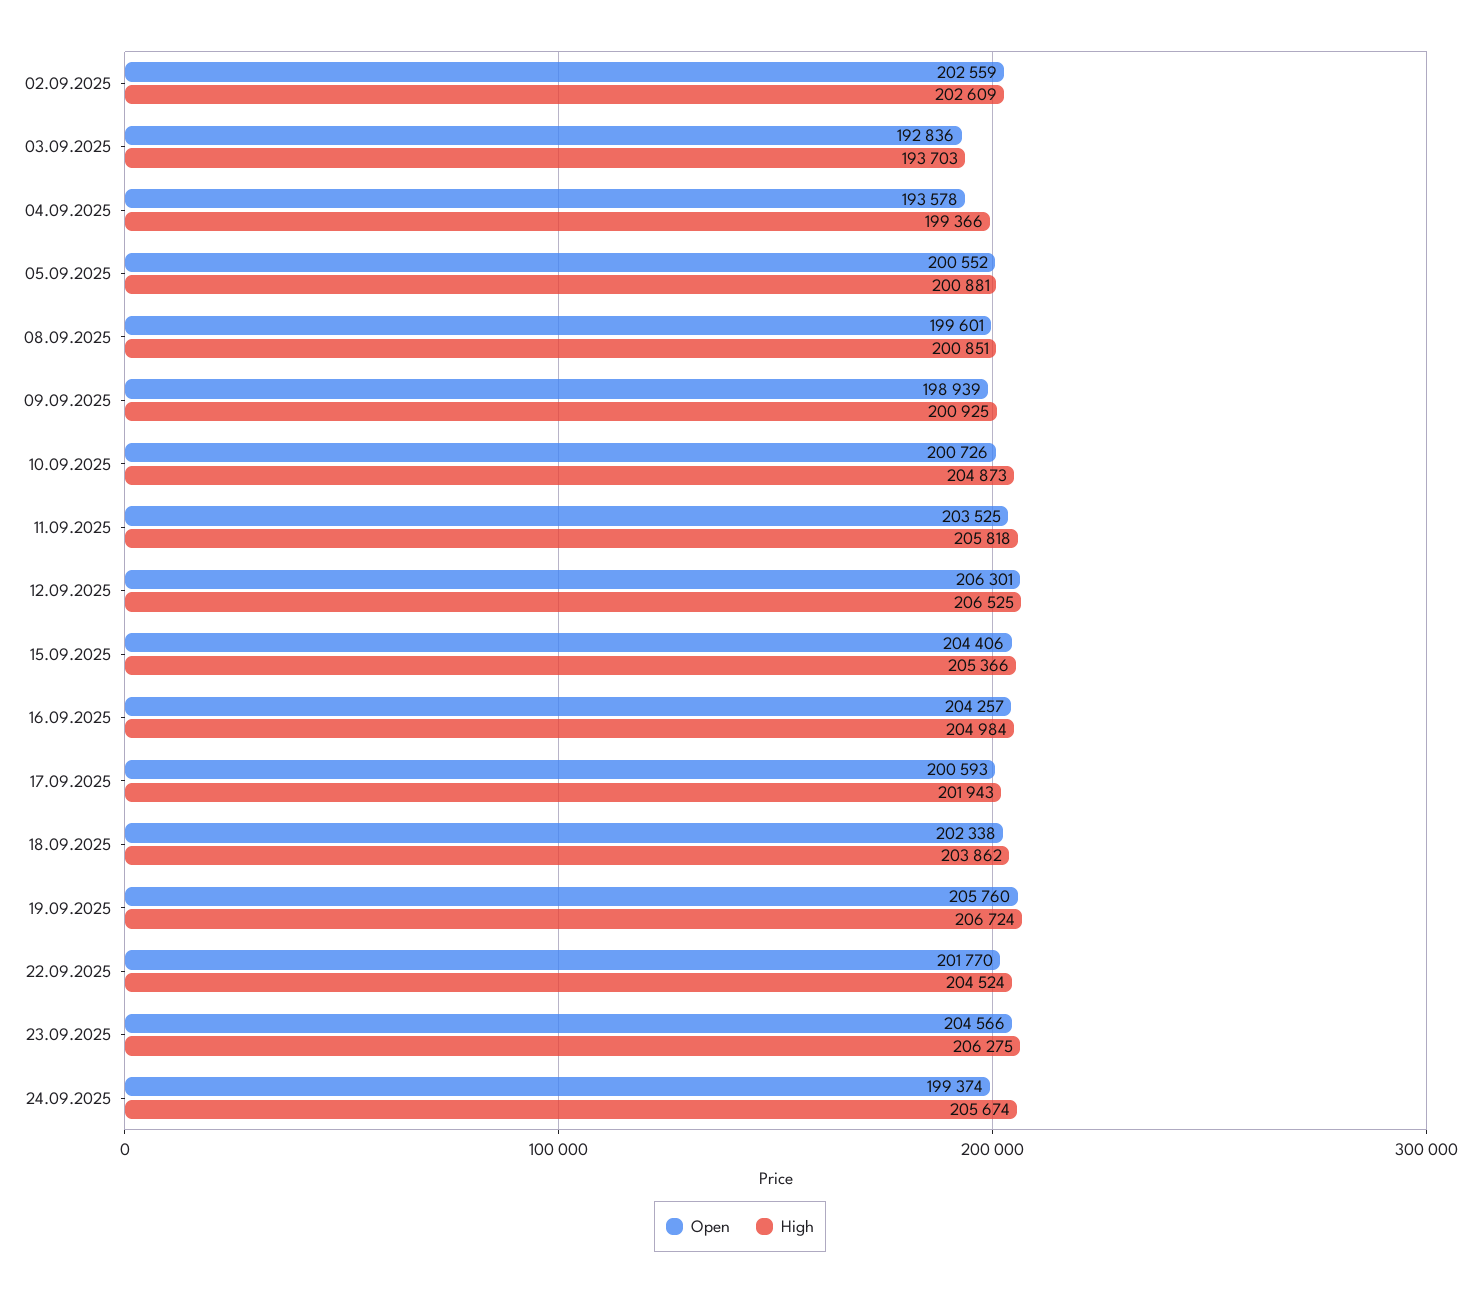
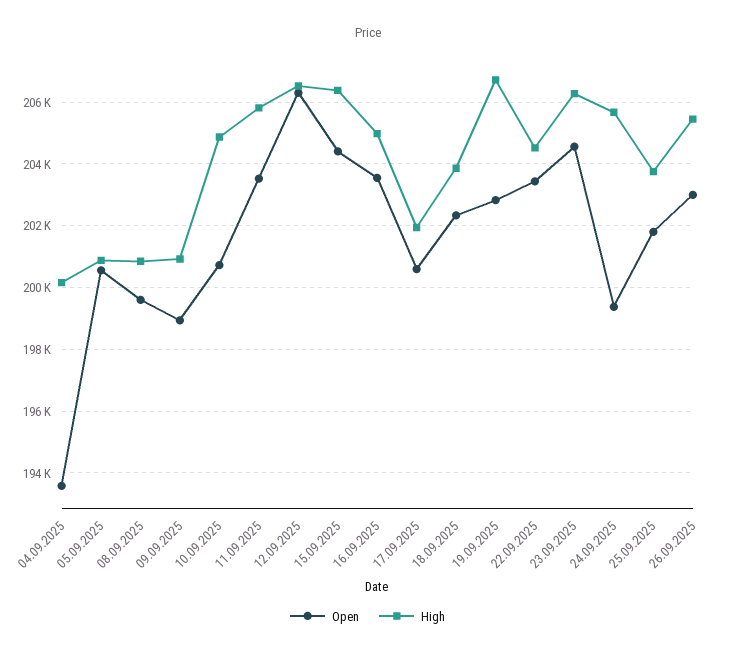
Open, 02.09.2025: 202559 -> none
High, 02.09.2025: 202609 -> none
Open, 03.09.2025: 192836 -> none
High, 03.09.2025: 193703 -> none
High, 04.09.2025: 199366 -> 200200
High, 15.09.2025: 205366 -> 206400
Open, 16.09.2025: 204257 -> 203600
Open, 19.09.2025: 205760 -> 202800
Open, 22.09.2025: 201770 -> 203400
Open, 25.09.2025: none -> 201800
High, 25.09.2025: none -> 203800
Open, 26.09.2025: none -> 203000
High, 26.09.2025: none -> 205400

